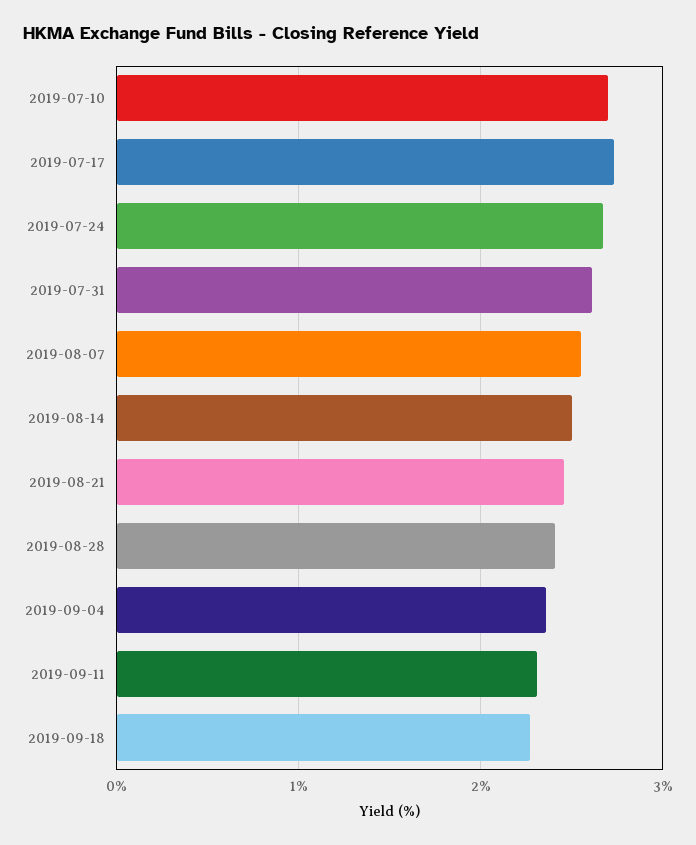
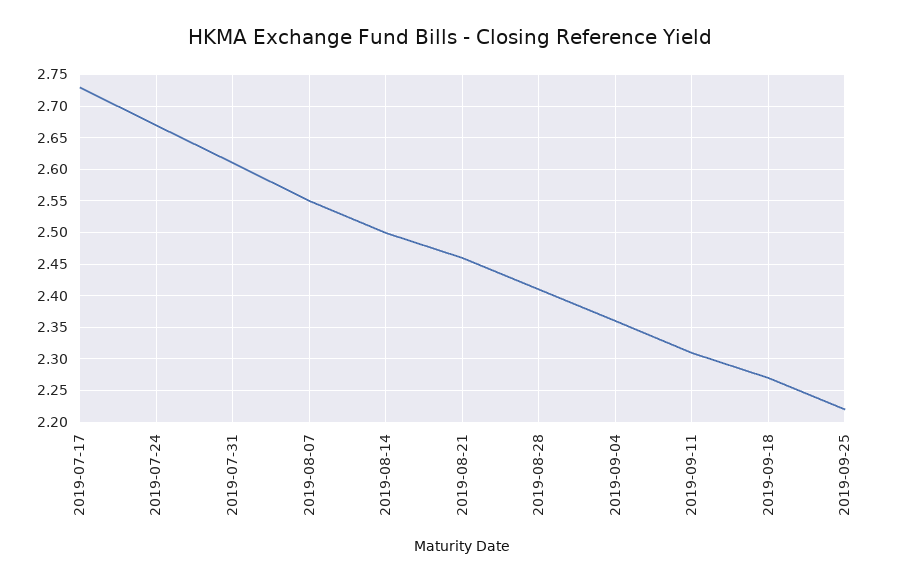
2019-07-10: 2.7 -> none
2019-09-25: none -> 2.22

